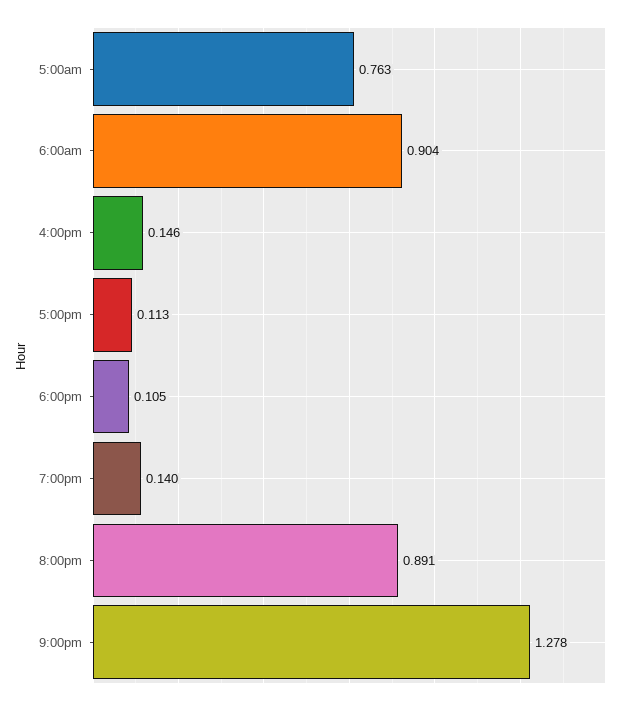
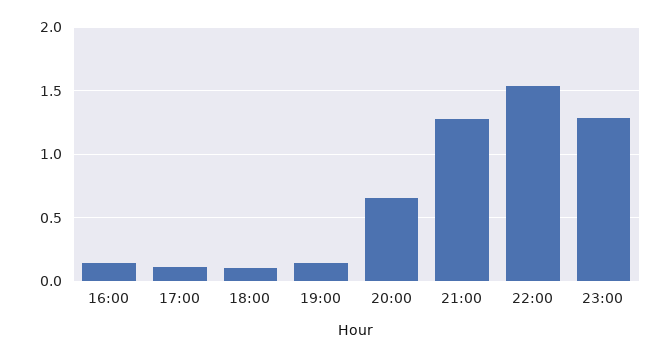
5:00am: 0.763 -> none
6:00am: 0.904 -> none
8:00pm: 0.891 -> 0.65
22:00: none -> 1.55
23:00: none -> 1.3

